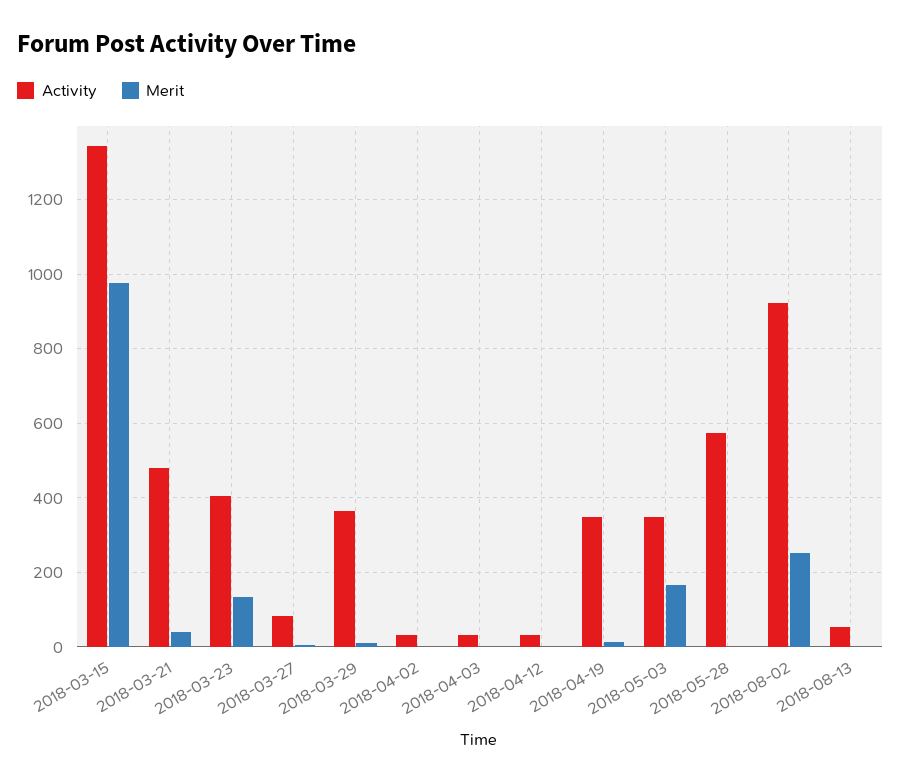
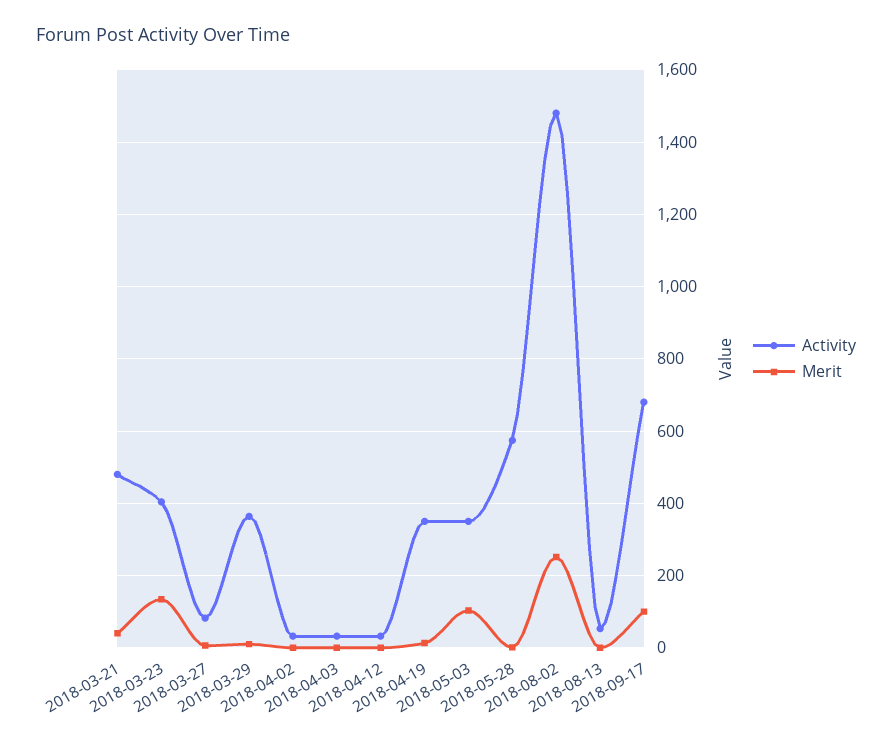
Activity, 2018-03-15: 1340 -> none
Merit, 2018-03-15: 980 -> none
Merit, 2018-05-03: 160 -> 100
Activity, 2018-08-02: 920 -> 1480
Activity, 2018-09-17: none -> 680
Merit, 2018-09-17: none -> 100

